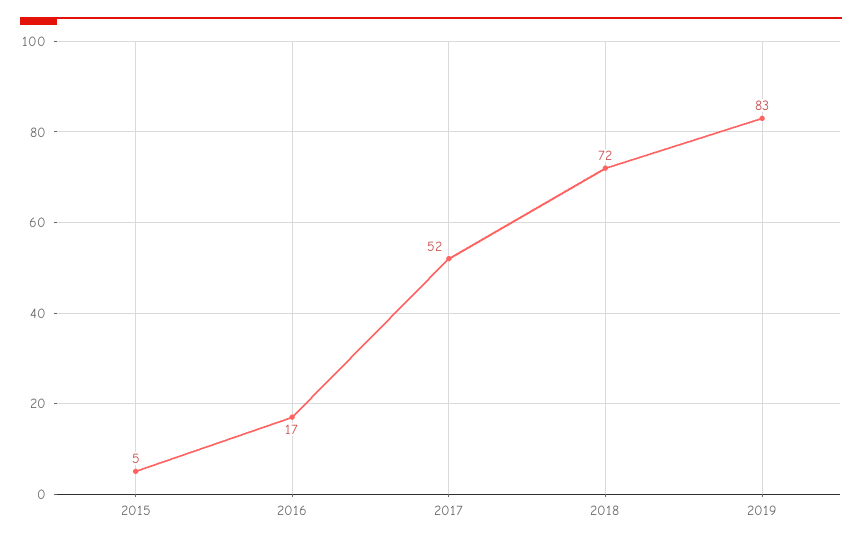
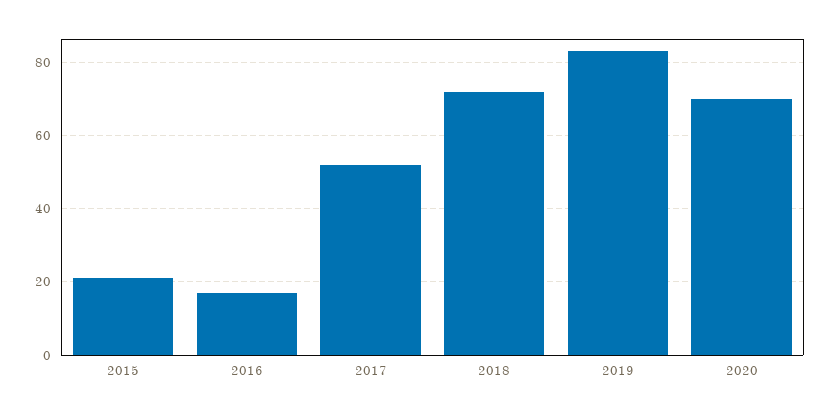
2015: 5 -> 20
2020: none -> 70

